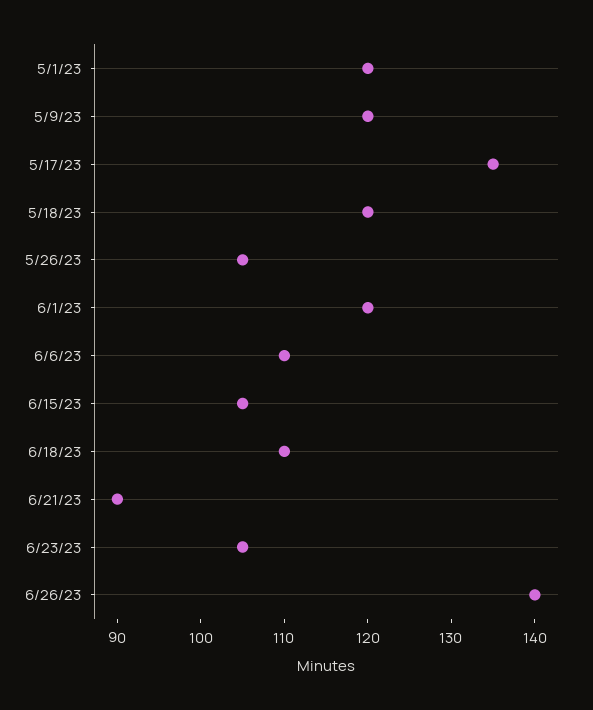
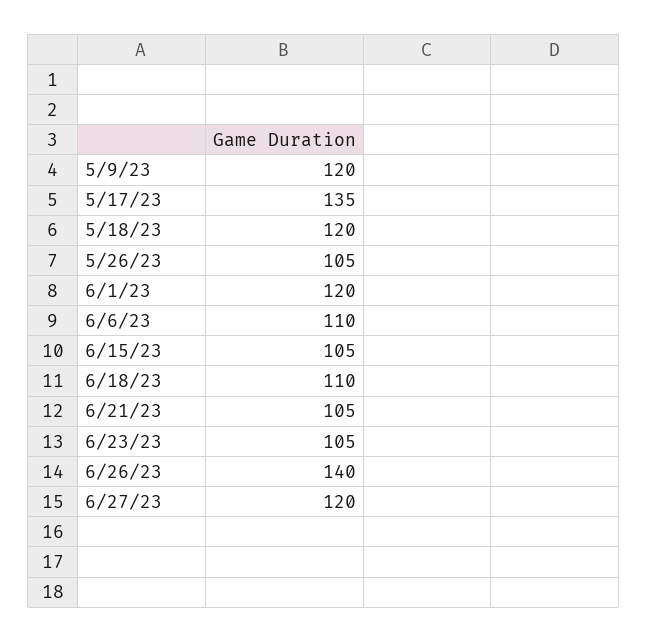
5/1/23: 120 -> none
6/21/23: 90 -> 105
6/27/23: none -> 120

